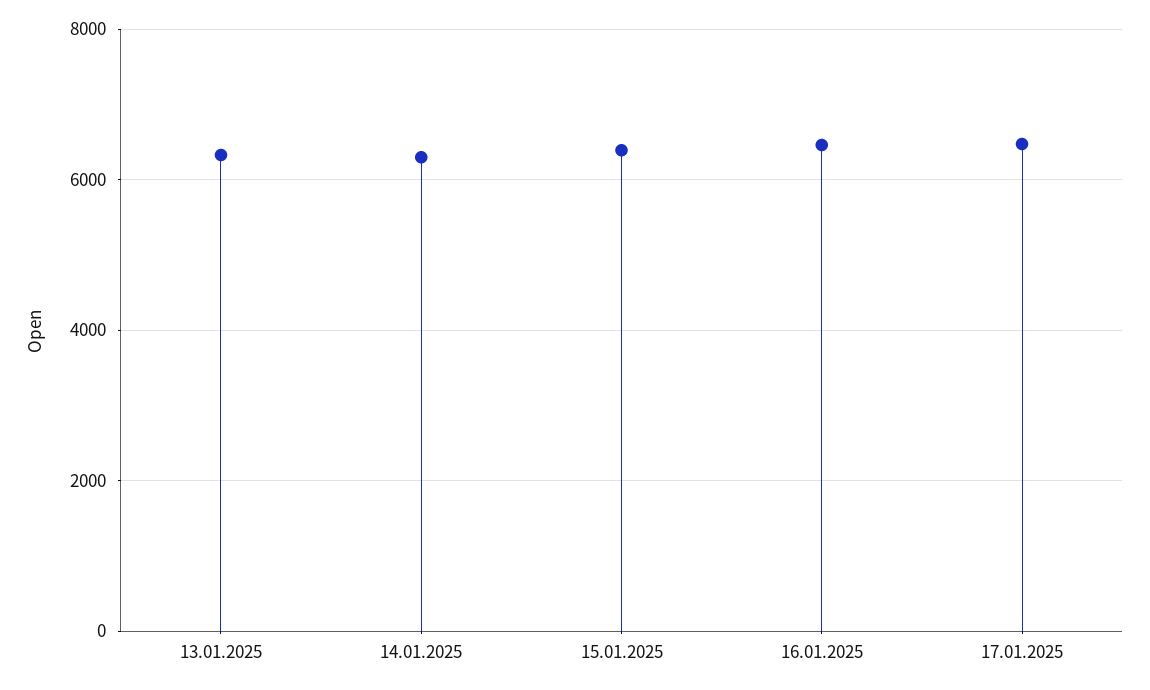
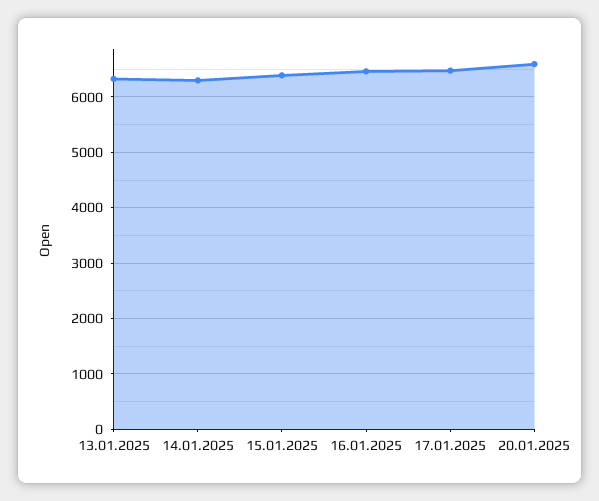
20.01.2025: none -> 6600

